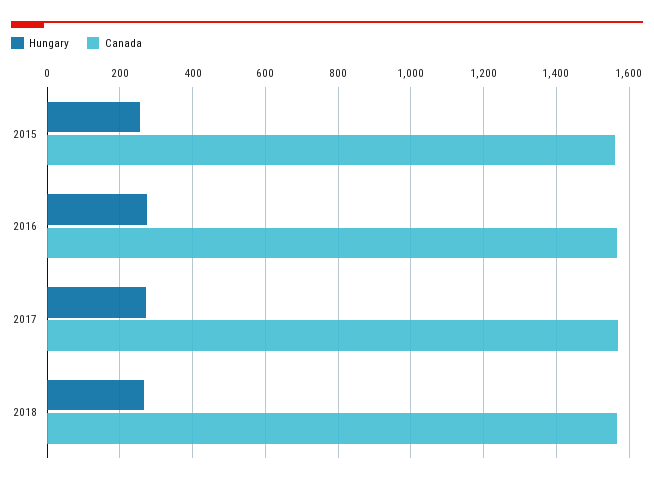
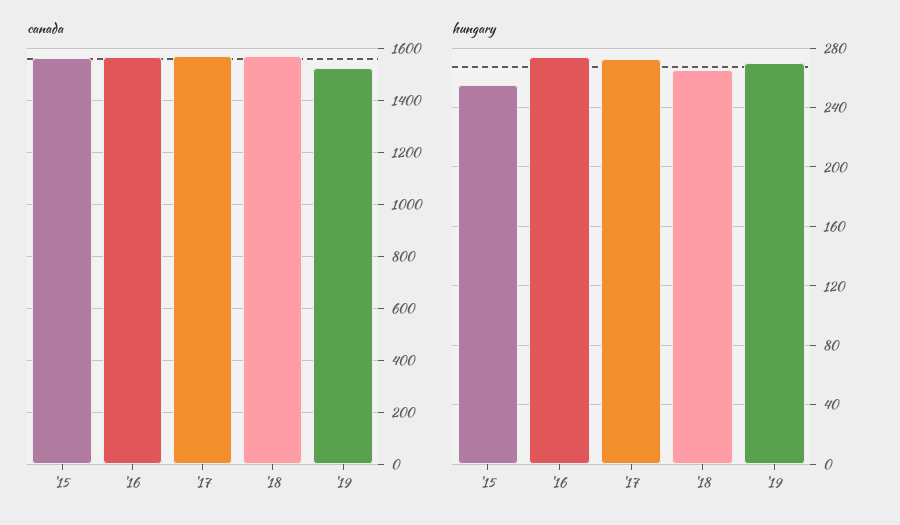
Canada, '19: none -> 1525
Hungary, '19: none -> 270

